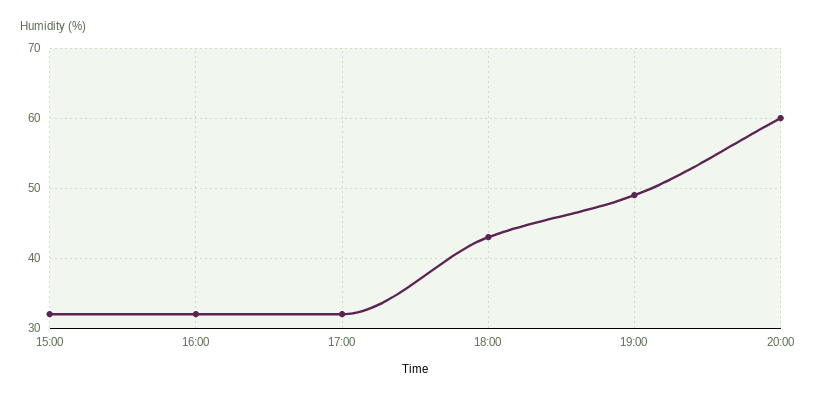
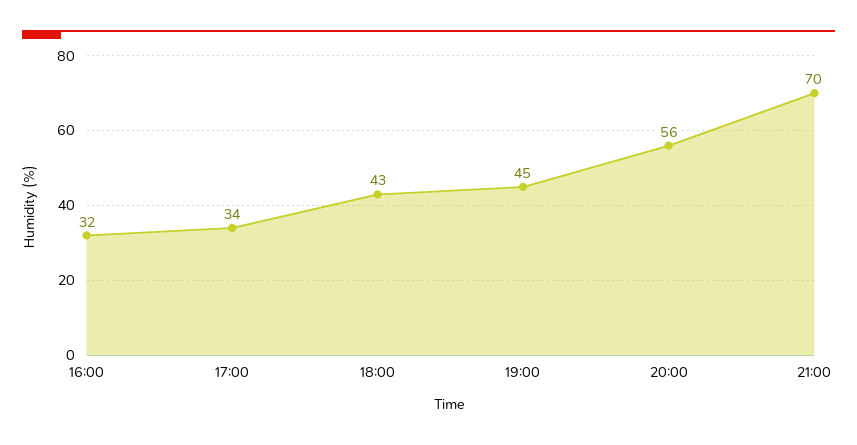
15:00: 32 -> none
17:00: 32 -> 34
19:00: 49 -> 45
20:00: 60 -> 56
21:00: none -> 70

